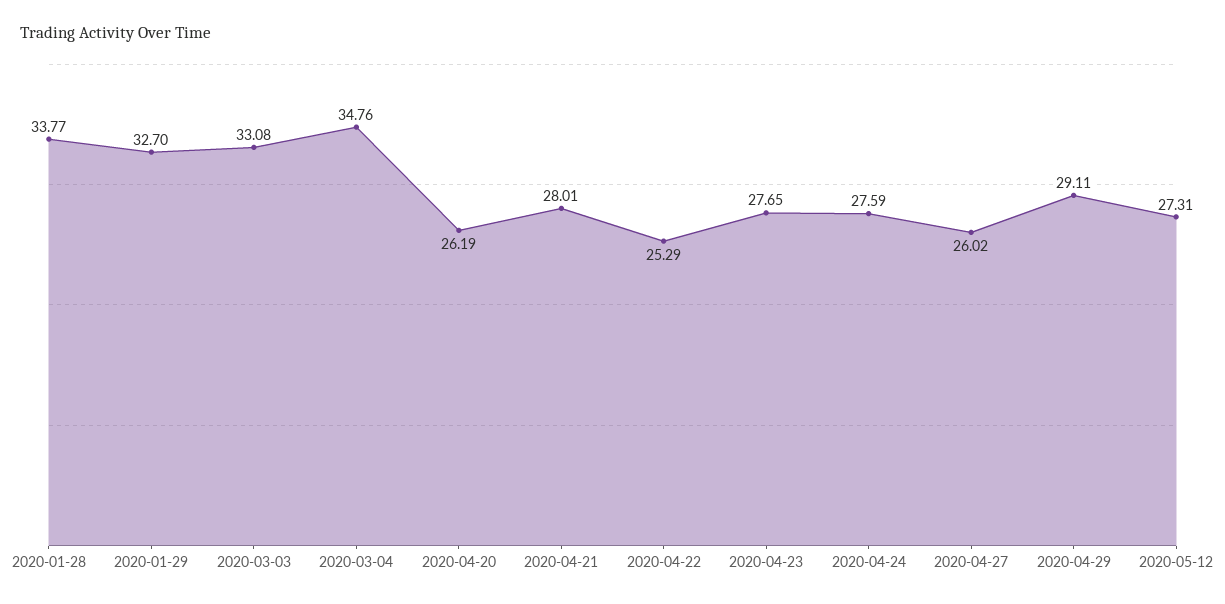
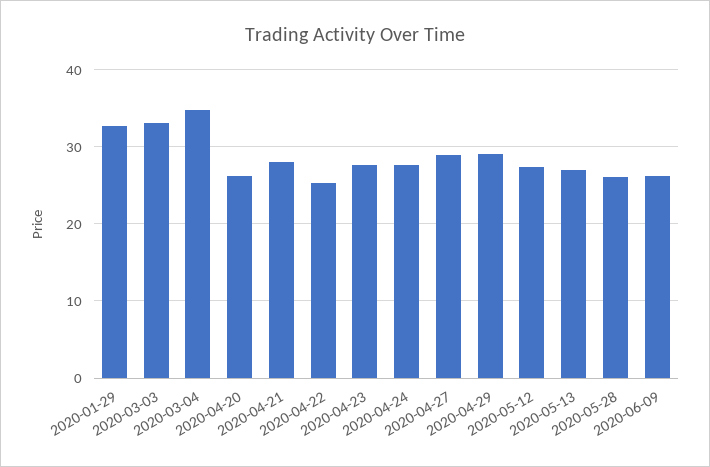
2020-01-28: 33.77 -> none
2020-04-27: 26.02 -> 29
2020-05-13: none -> 27
2020-05-28: none -> 26
2020-06-09: none -> 26

